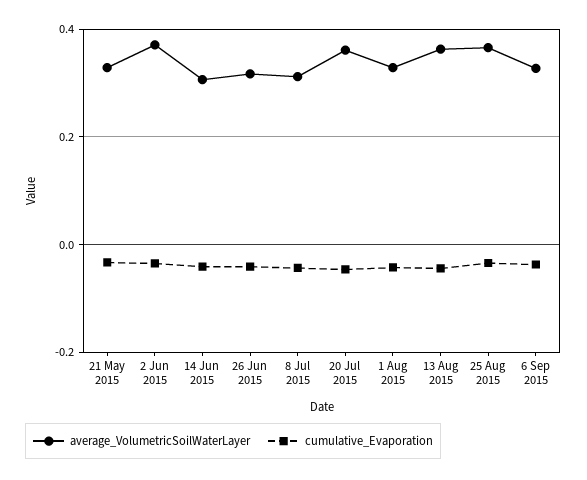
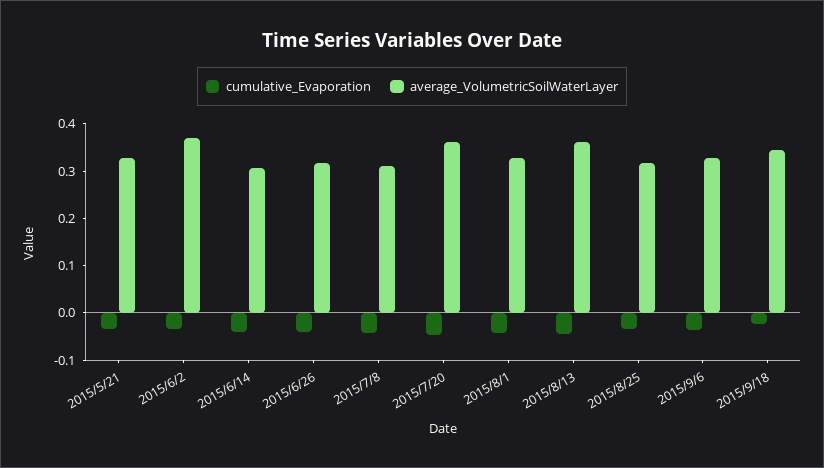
average_VolumetricSoilWaterLayer, 25 Aug 2015: 0.36 -> 0.32
cumulative_Evaporation, 2015/9/18: none -> -0.02
average_VolumetricSoilWaterLayer, 2015/9/18: none -> 0.34

